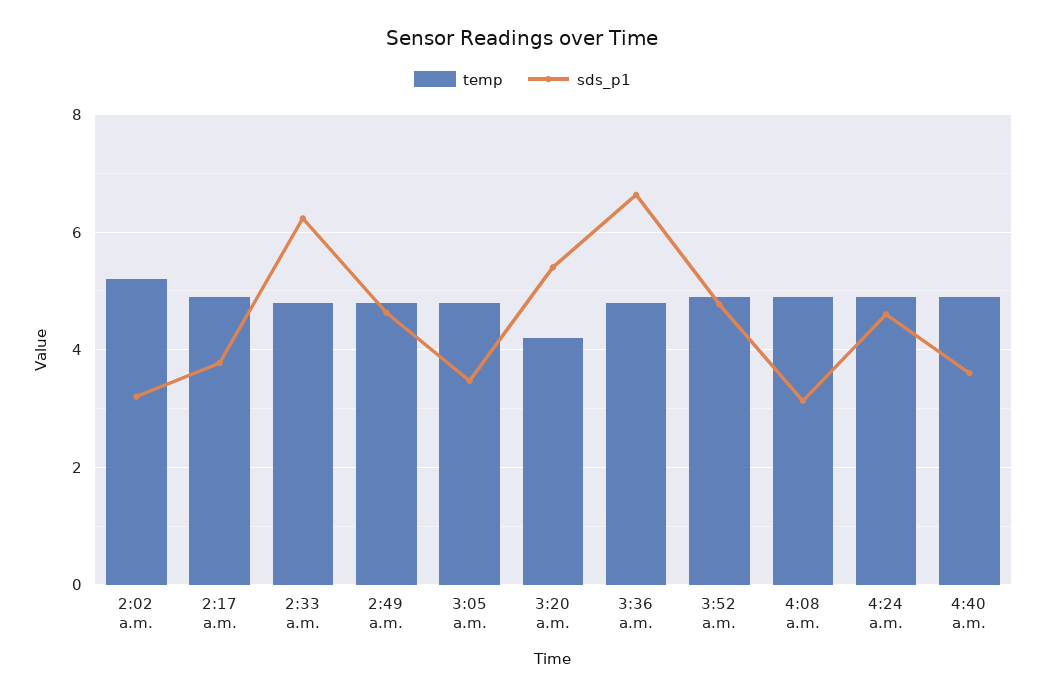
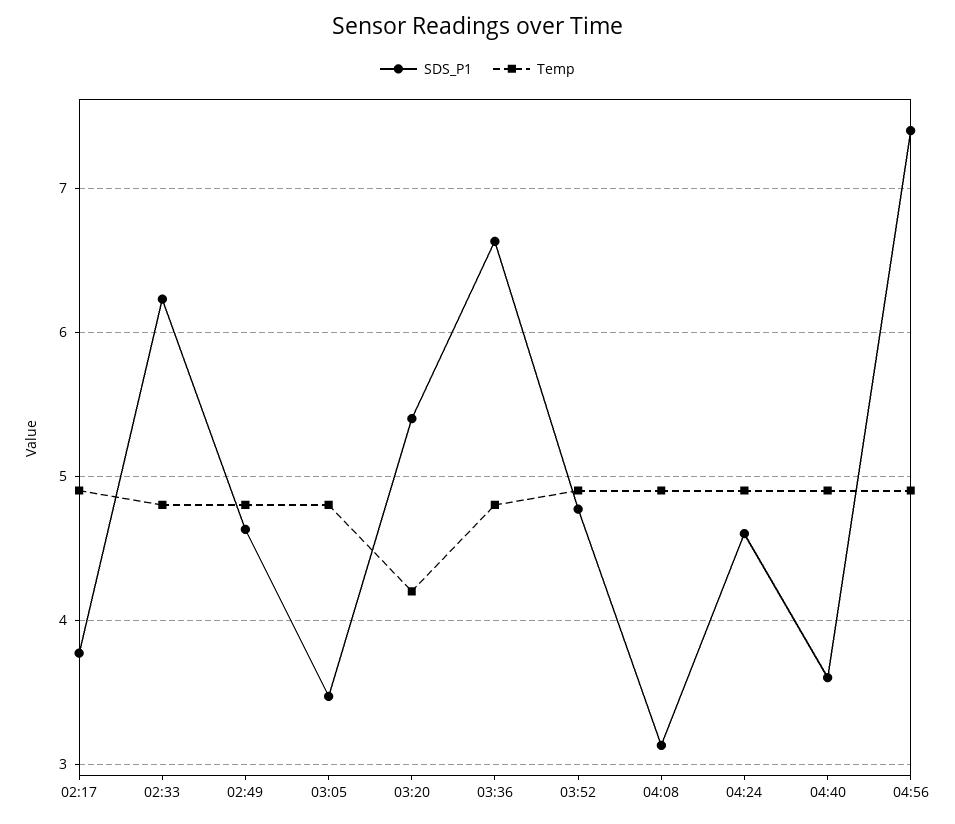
temp, 2:02 a.m.: 5.2 -> none
sds_p1, 2:02 a.m.: 3.2 -> none
sds_p1, 04:56: none -> 7.4
temp, 04:56: none -> 4.9

